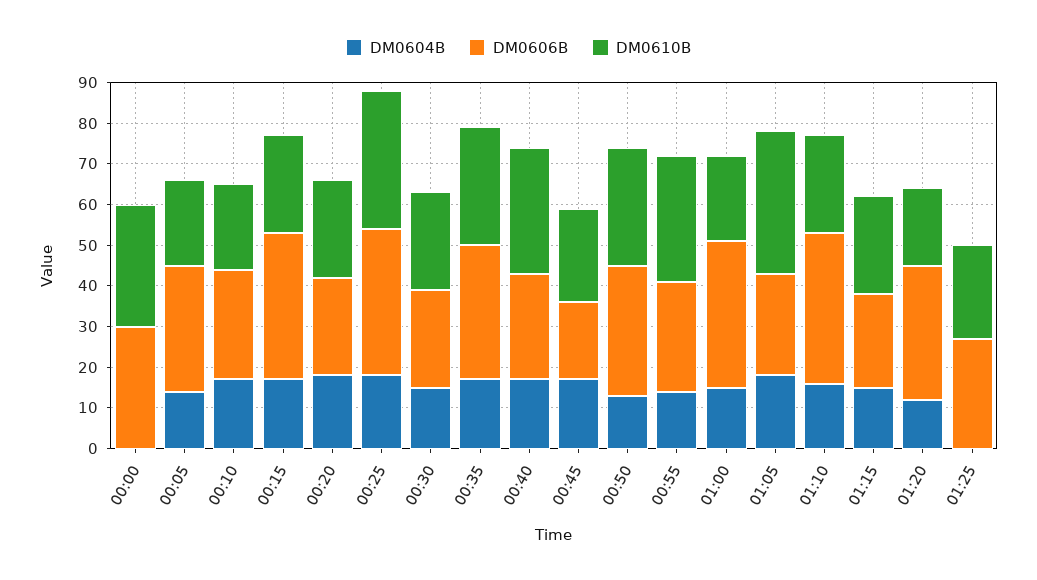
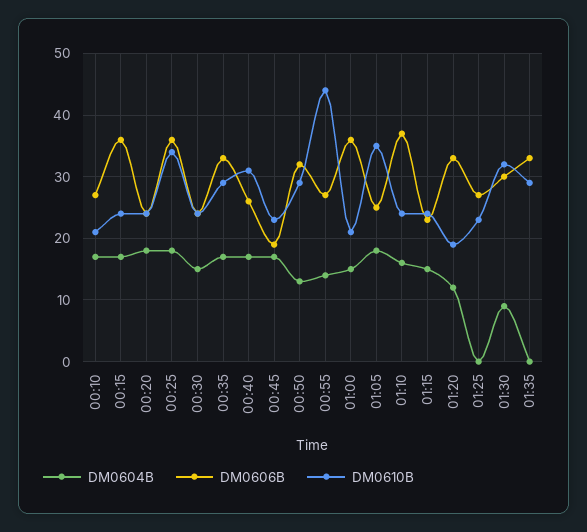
DM0604B, 00:00: 0 -> none
DM0606B, 00:00: 30 -> none
DM0610B, 00:00: 30 -> none
DM0604B, 00:05: 15 -> none
DM0606B, 00:05: 30 -> none
DM0610B, 00:05: 20 -> none
DM0610B, 00:55: 30 -> 44
DM0604B, 01:30: none -> 9
DM0606B, 01:30: none -> 30
DM0610B, 01:30: none -> 32
DM0604B, 01:35: none -> 0
DM0606B, 01:35: none -> 33
DM0610B, 01:35: none -> 29

